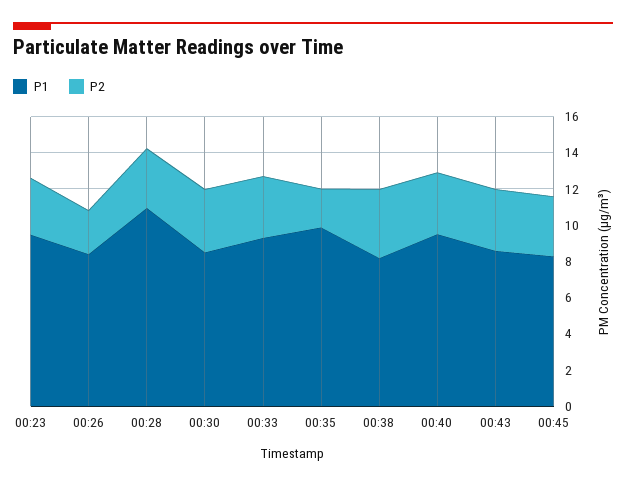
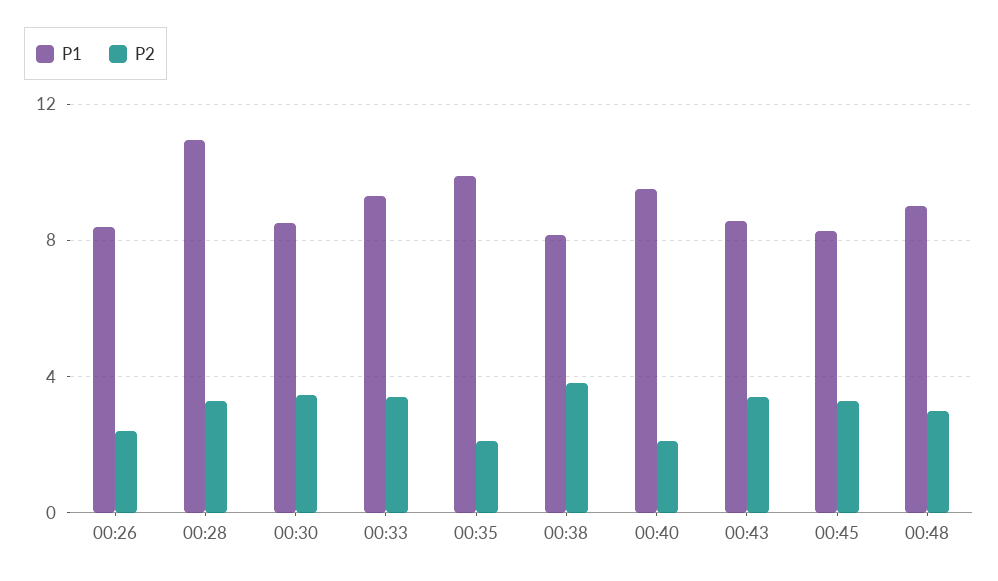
P1, 00:23: 9.5 -> none
P2, 00:23: 3 -> none
P2, 00:40: 3.5 -> 2
P1, 00:48: none -> 9
P2, 00:48: none -> 3

